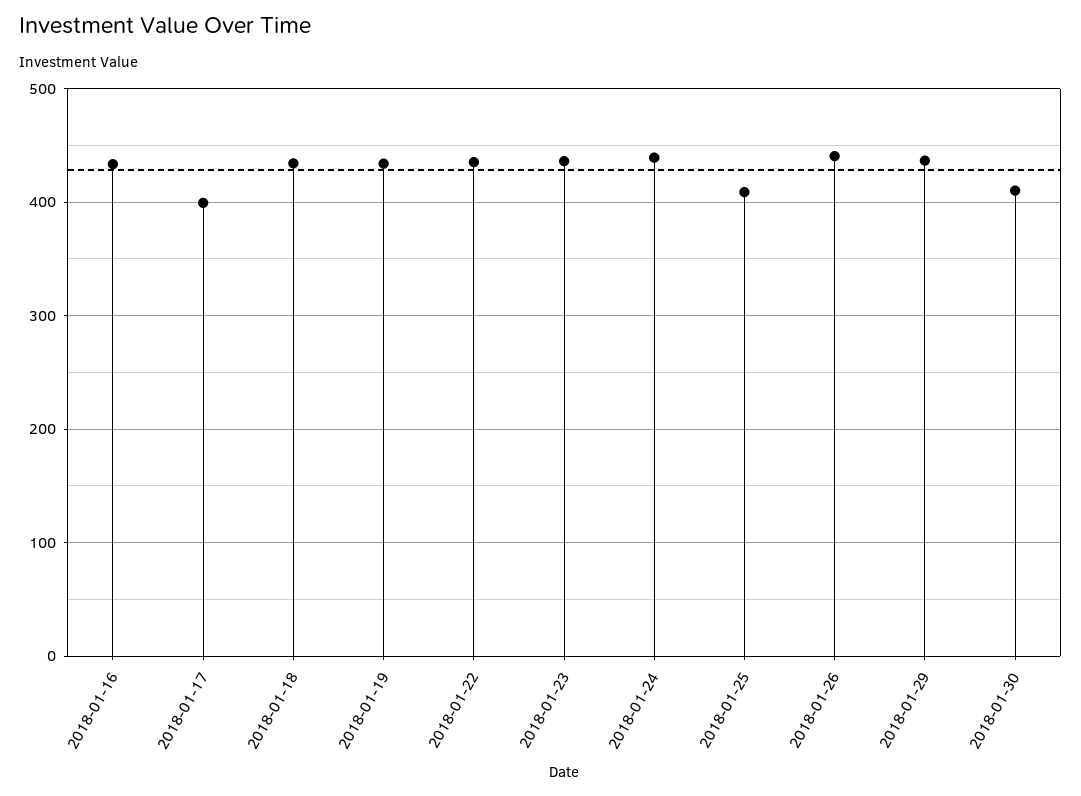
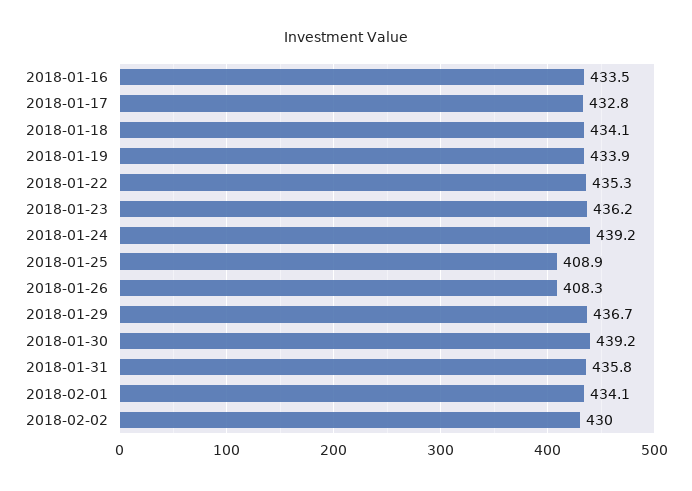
2018-01-17: 400 -> 432.8
2018-01-26: 440 -> 408.3
2018-01-30: 410 -> 439.2
2018-01-31: none -> 435.8
2018-02-01: none -> 434.1
2018-02-02: none -> 430

